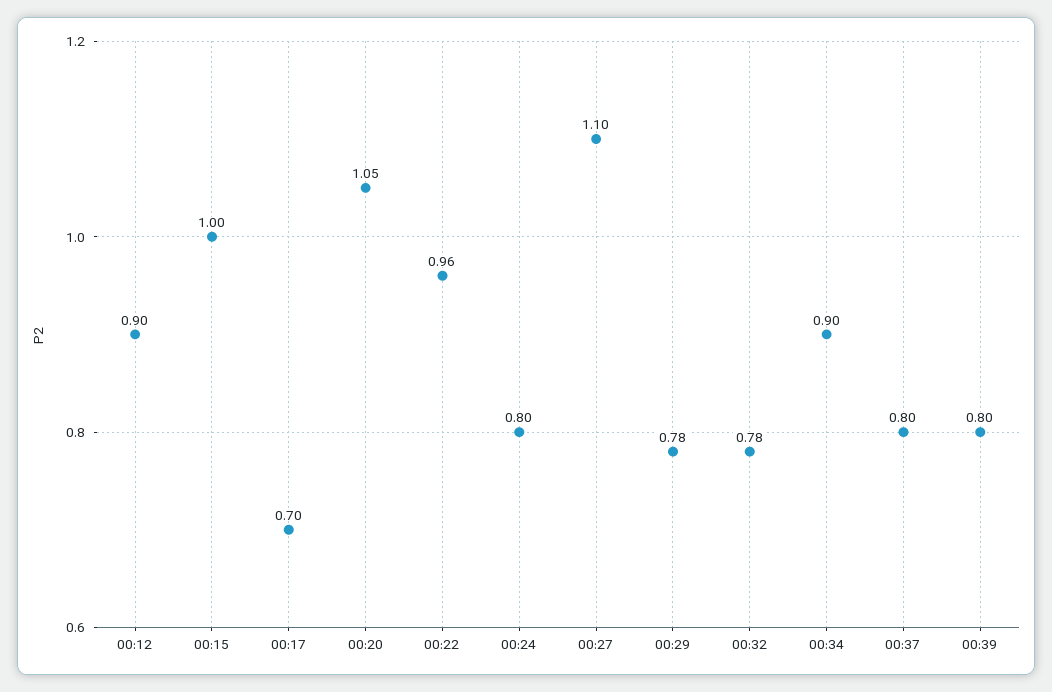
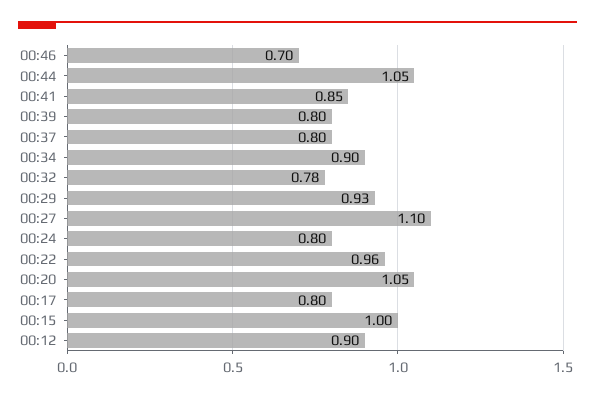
00:17: 0.7 -> 0.8
00:29: 0.78 -> 0.93
00:46: none -> 0.7
00:44: none -> 1.05
00:41: none -> 0.85

